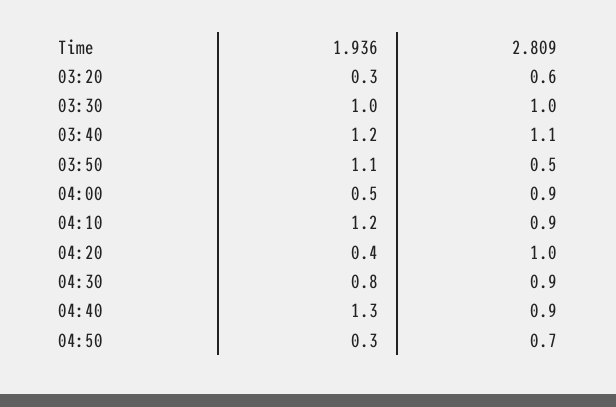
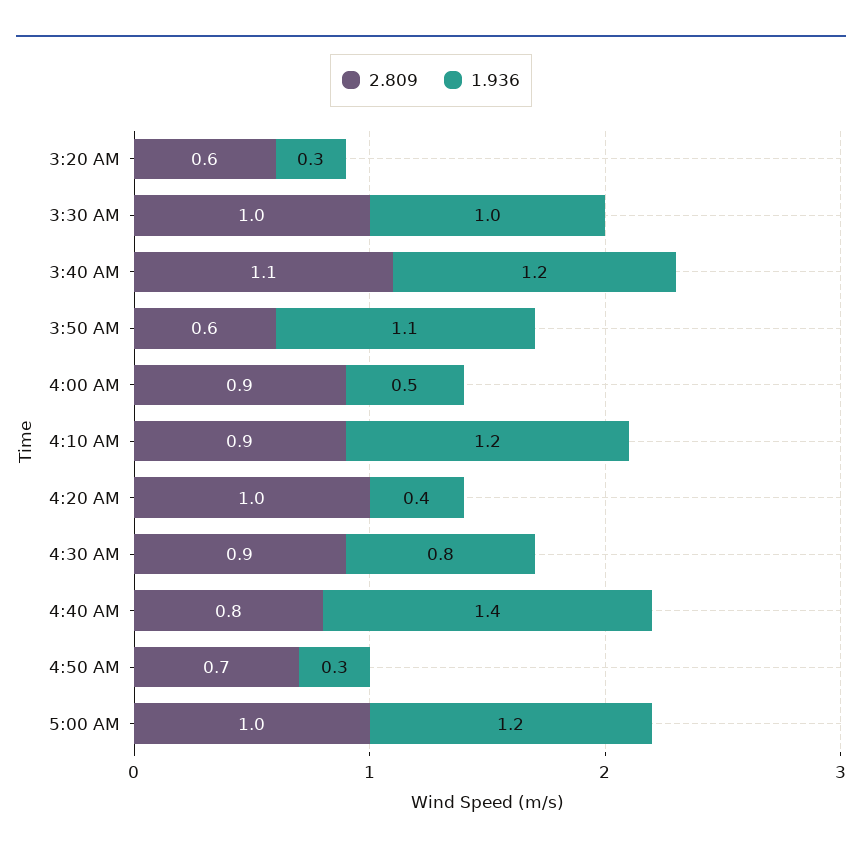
2.809, 03:50: 0.5 -> 0.6
1.936, 04:40: 1.3 -> 1.4
2.809, 04:40: 0.9 -> 0.8
2.809, 5:00 AM: none -> 1
1.936, 5:00 AM: none -> 1.2

